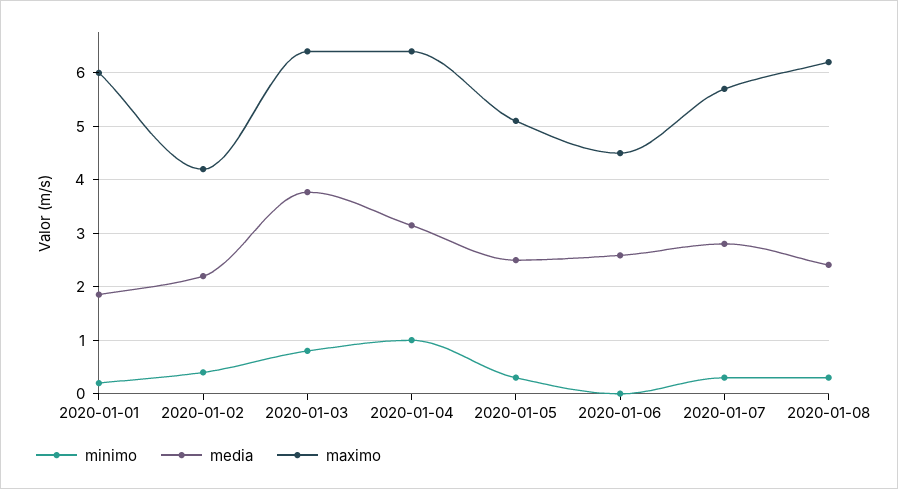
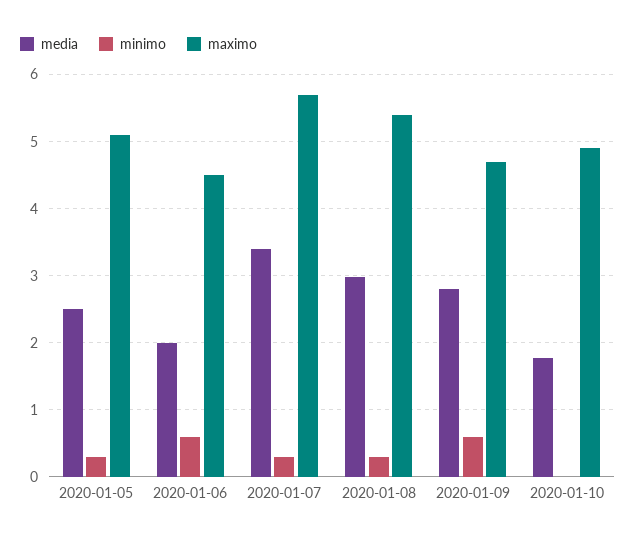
minimo, 2020-01-01: 0.2 -> none
media, 2020-01-01: 1.8 -> none
maximo, 2020-01-01: 6 -> none
minimo, 2020-01-02: 0.4 -> none
media, 2020-01-02: 2.2 -> none
maximo, 2020-01-02: 4.2 -> none
minimo, 2020-01-03: 0.8 -> none
media, 2020-01-03: 3.8 -> none
maximo, 2020-01-03: 6.4 -> none
minimo, 2020-01-04: 1 -> none
media, 2020-01-04: 3.2 -> none
maximo, 2020-01-04: 6.4 -> none
minimo, 2020-01-06: 0 -> 0.6
media, 2020-01-06: 2.6 -> 2
media, 2020-01-07: 2.8 -> 3.4
media, 2020-01-08: 2.4 -> 3
maximo, 2020-01-08: 6.2 -> 5.4
media, 2020-01-09: none -> 2.8
minimo, 2020-01-09: none -> 0.6
maximo, 2020-01-09: none -> 4.7
media, 2020-01-10: none -> 1.8
minimo, 2020-01-10: none -> 0
maximo, 2020-01-10: none -> 4.9

